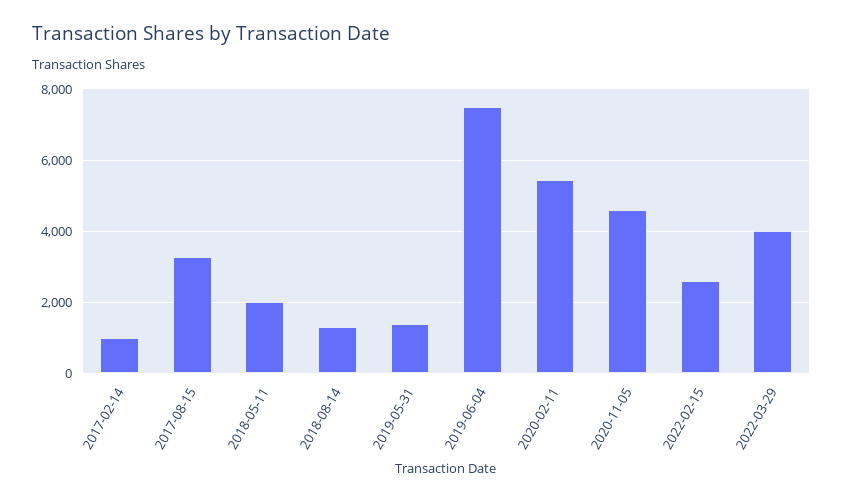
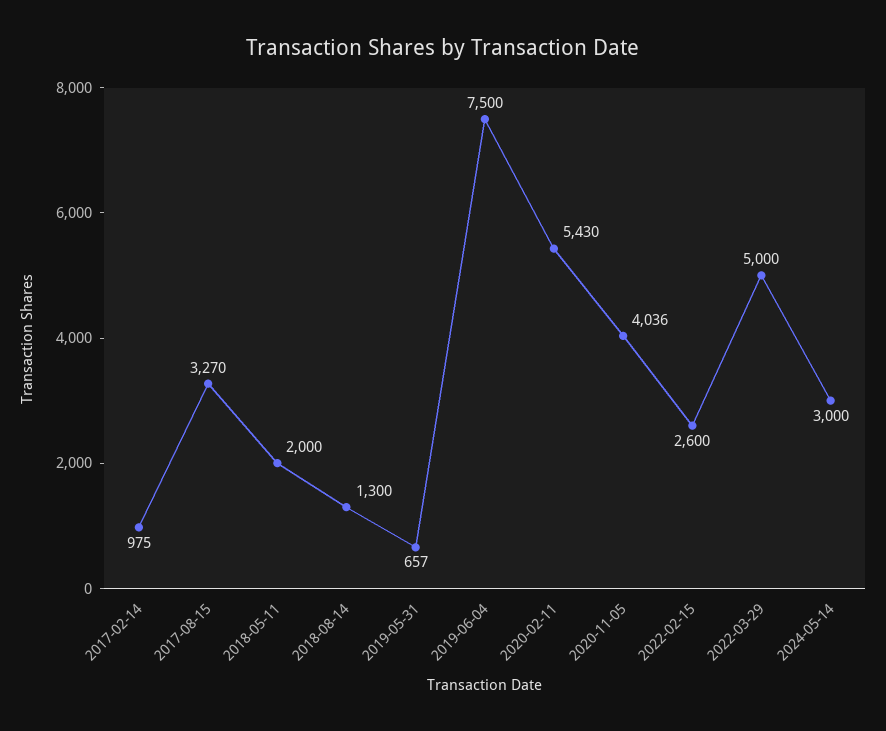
2019-05-31: 1400 -> 657
2020-11-05: 4600 -> 4036
2022-03-29: 4000 -> 5000
2024-05-14: none -> 3000

